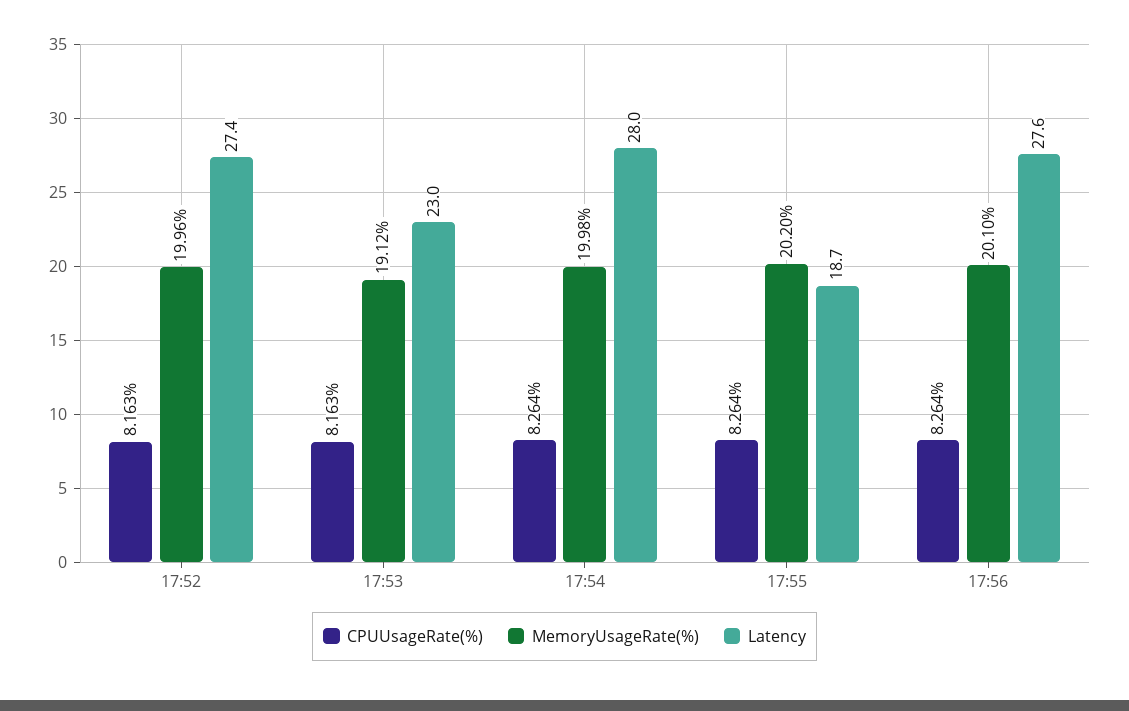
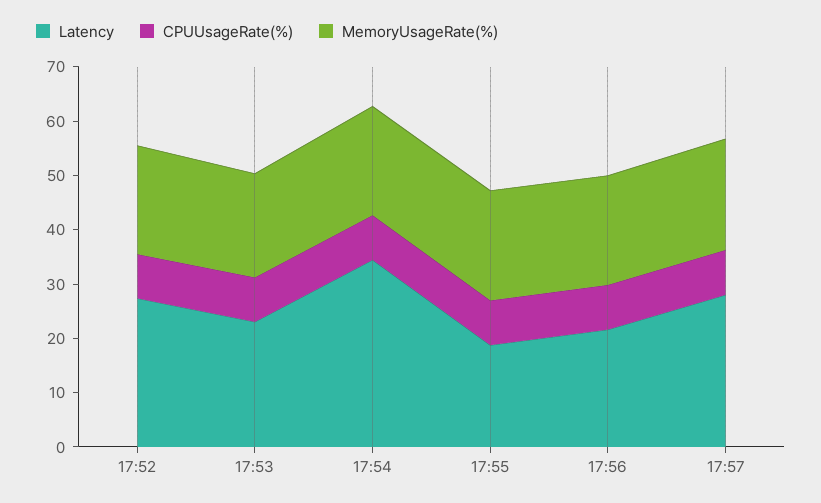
Latency, 17:54: 28 -> 34
Latency, 17:56: 27.6 -> 22
Latency, 17:57: none -> 28
CPUUsageRate(%), 17:57: none -> 8
MemoryUsageRate(%), 17:57: none -> 20

